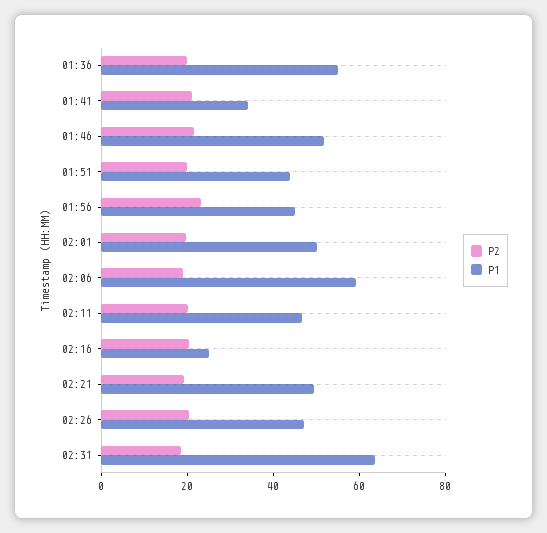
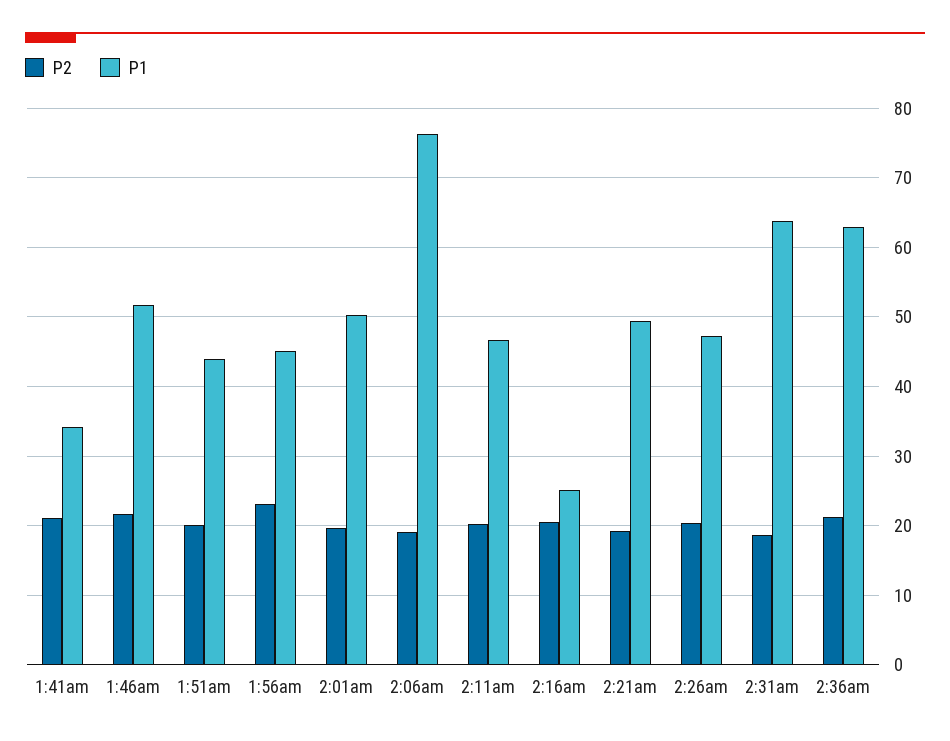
P2, 01:36: 20 -> none
P1, 01:36: 55 -> none
P1, 02:06: 60 -> 76
P2, 2:36am: none -> 21
P1, 2:36am: none -> 63

